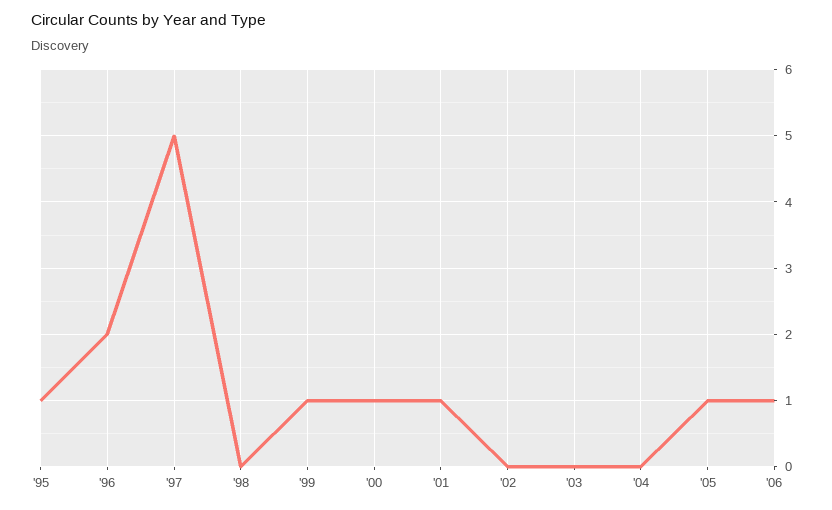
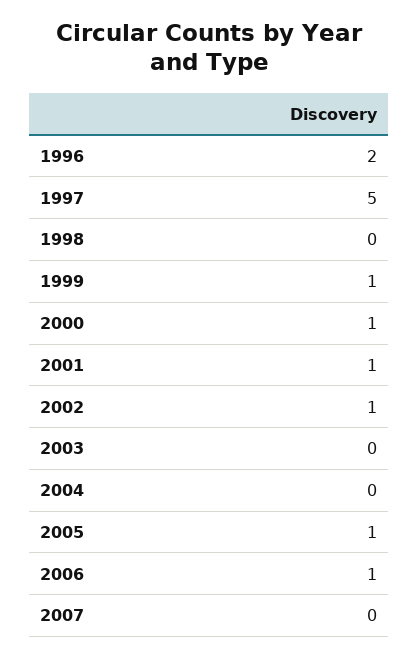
'95: 1 -> none
'02: 0 -> 1
2007: none -> 0

